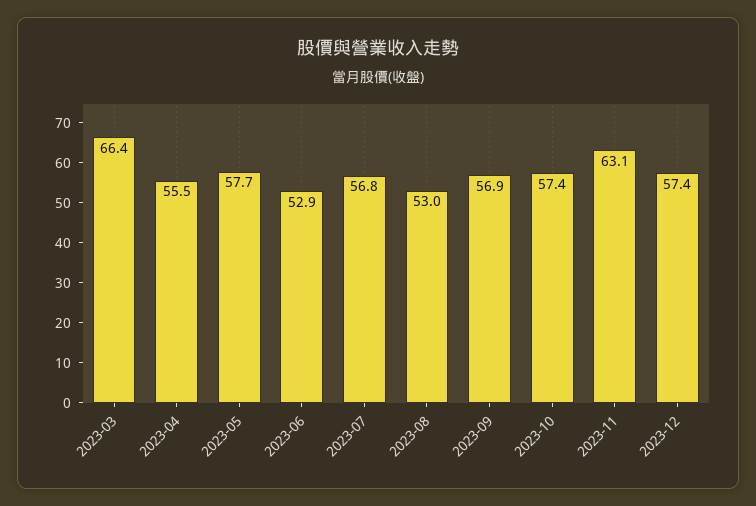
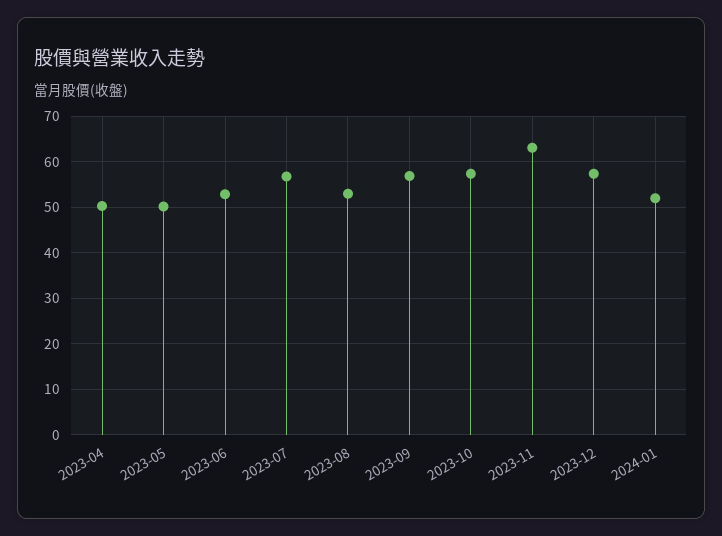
2023-03: 66.4 -> none
2023-04: 55.5 -> 50
2023-05: 57.7 -> 50
2024-01: none -> 52

